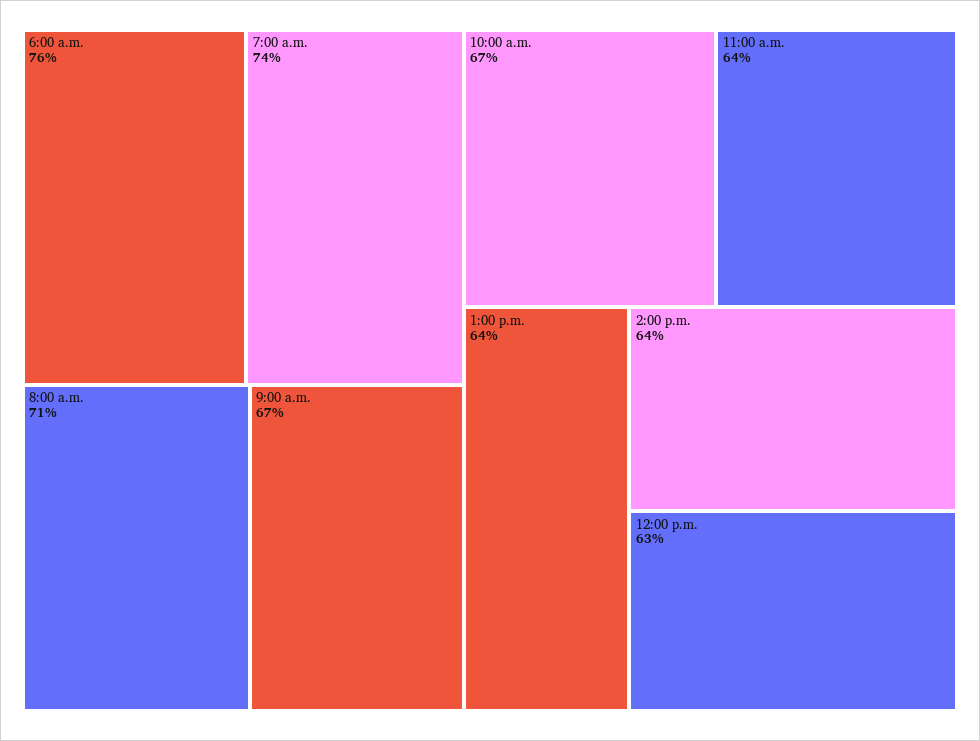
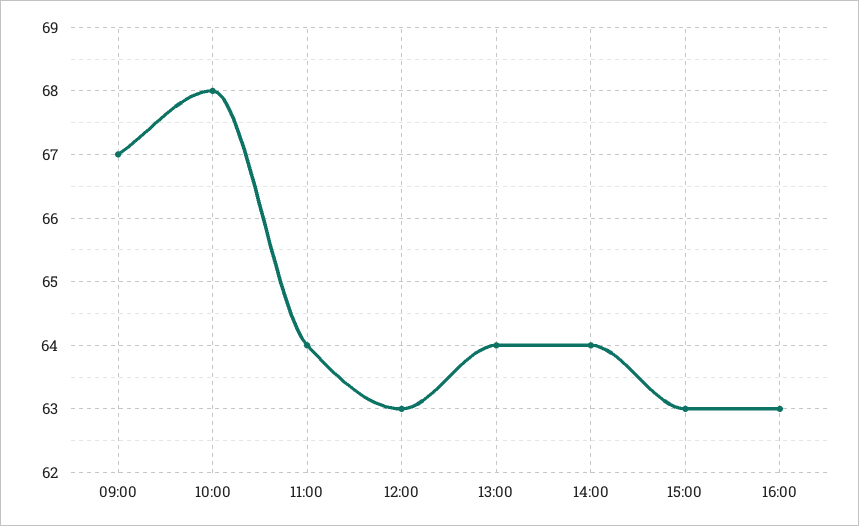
6:00 a.m.: 76 -> none
7:00 a.m.: 74 -> none
8:00 a.m.: 71 -> none
10:00 a.m.: 67 -> 68
15:00: none -> 63
16:00: none -> 63

